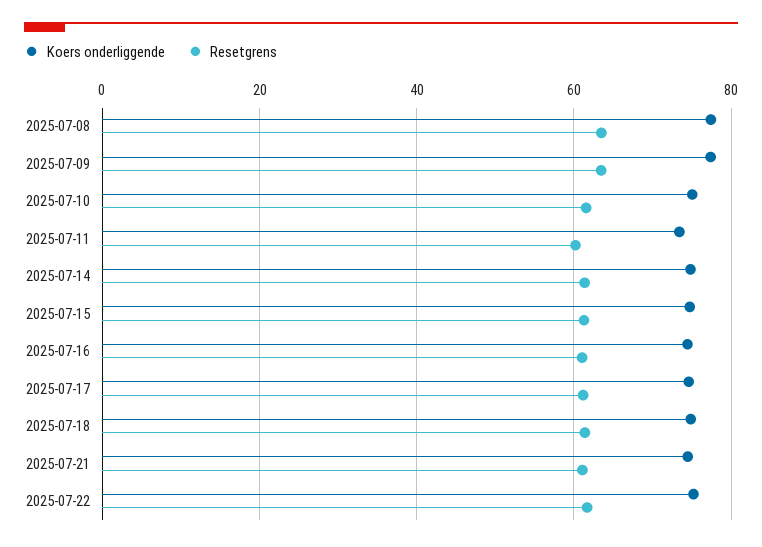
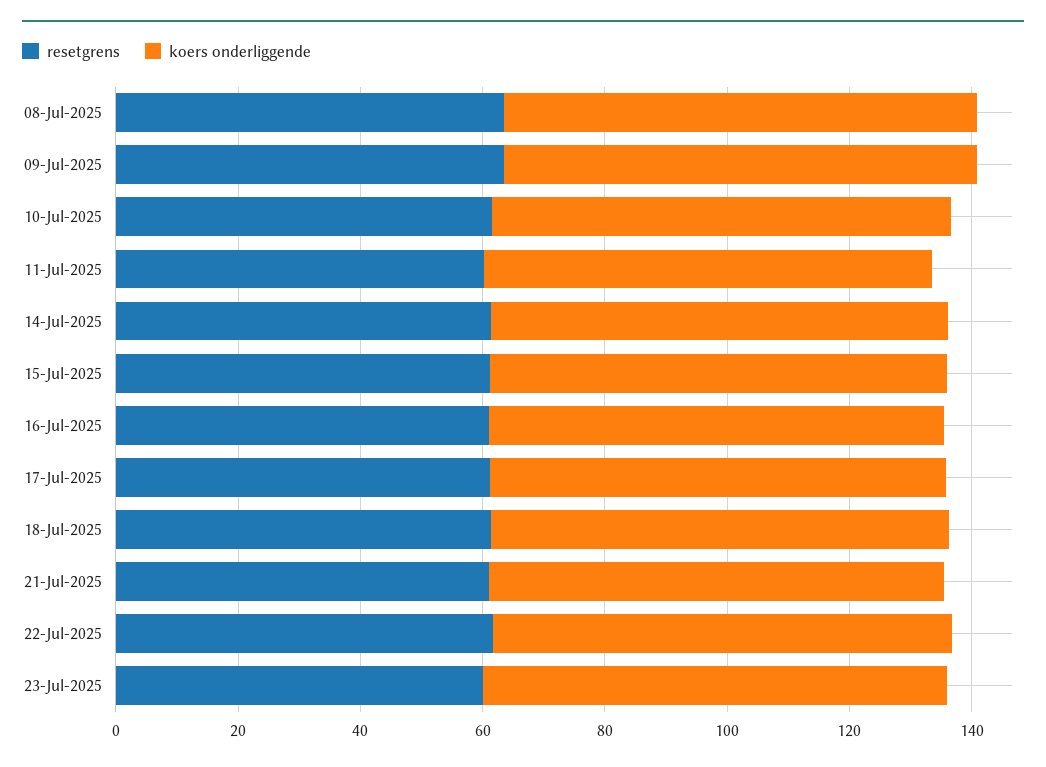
Resetgrens, 23-Jul-2025: none -> 60
Koers onderliggende, 23-Jul-2025: none -> 75

